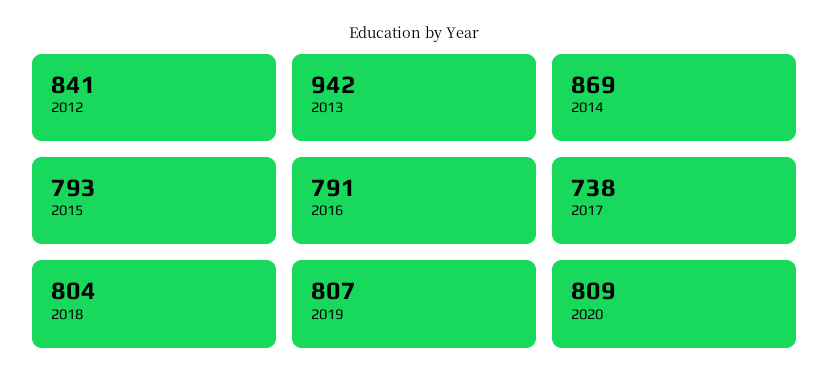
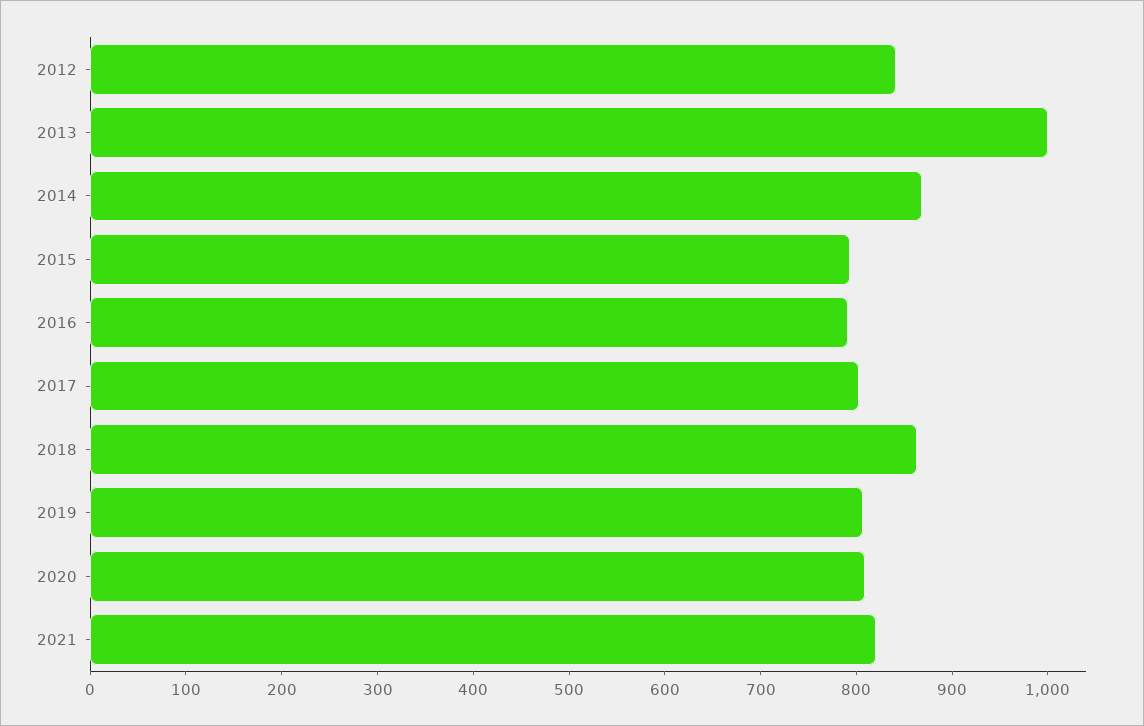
2013: 942 -> 1000
2017: 738 -> 800
2018: 804 -> 860
2021: none -> 820

